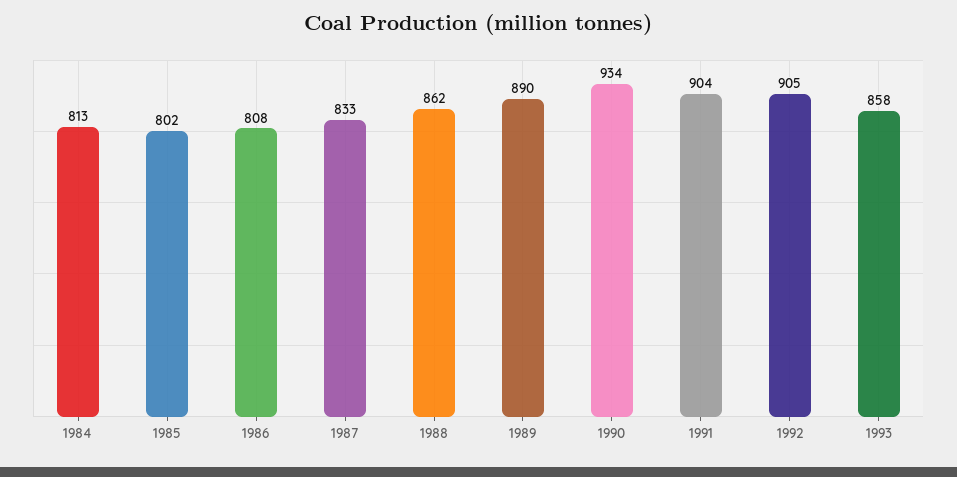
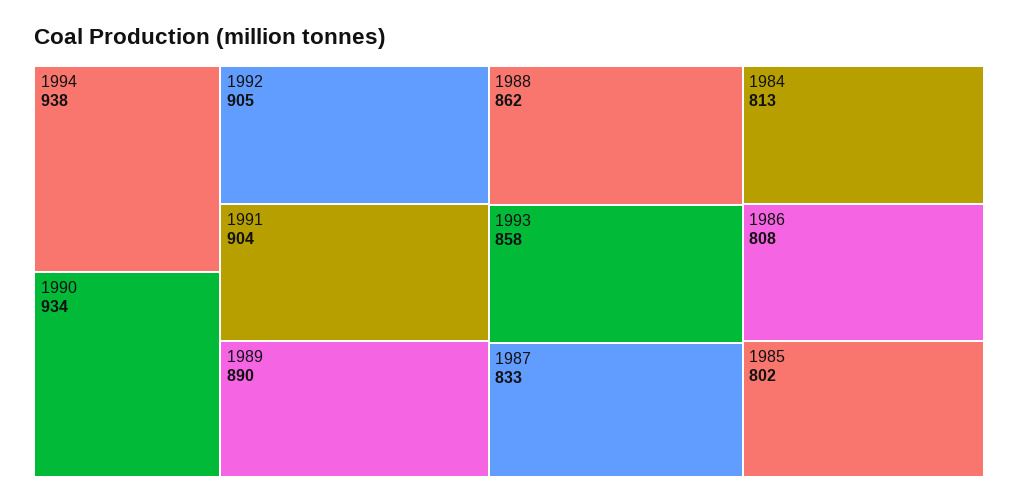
1994: none -> 938

